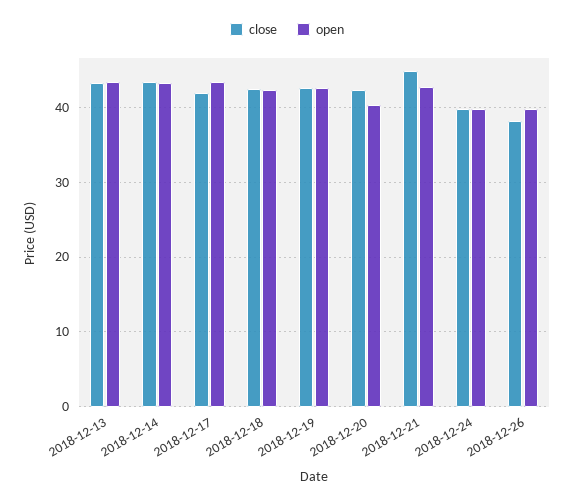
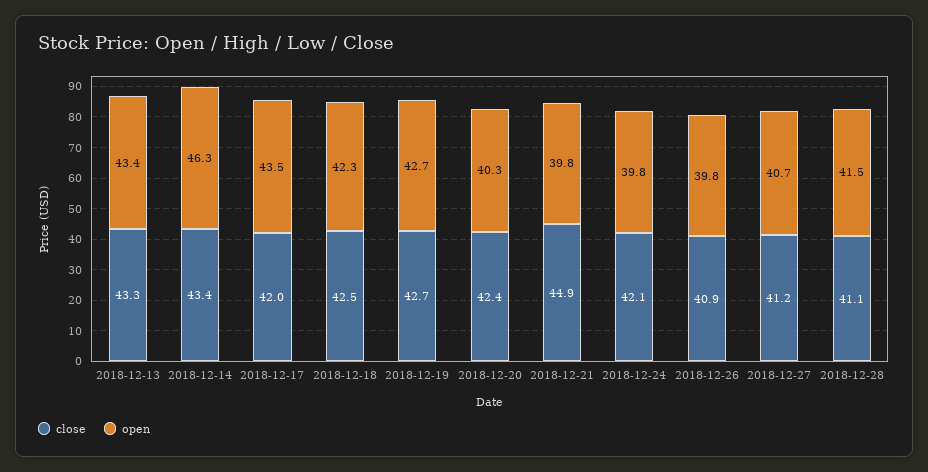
open, 2018-12-14: 43 -> 46.3
open, 2018-12-21: 43 -> 39.8
close, 2018-12-24: 40 -> 42.1
close, 2018-12-26: 38 -> 40.9
close, 2018-12-27: none -> 41.2
open, 2018-12-27: none -> 40.7
close, 2018-12-28: none -> 41.1
open, 2018-12-28: none -> 41.5

